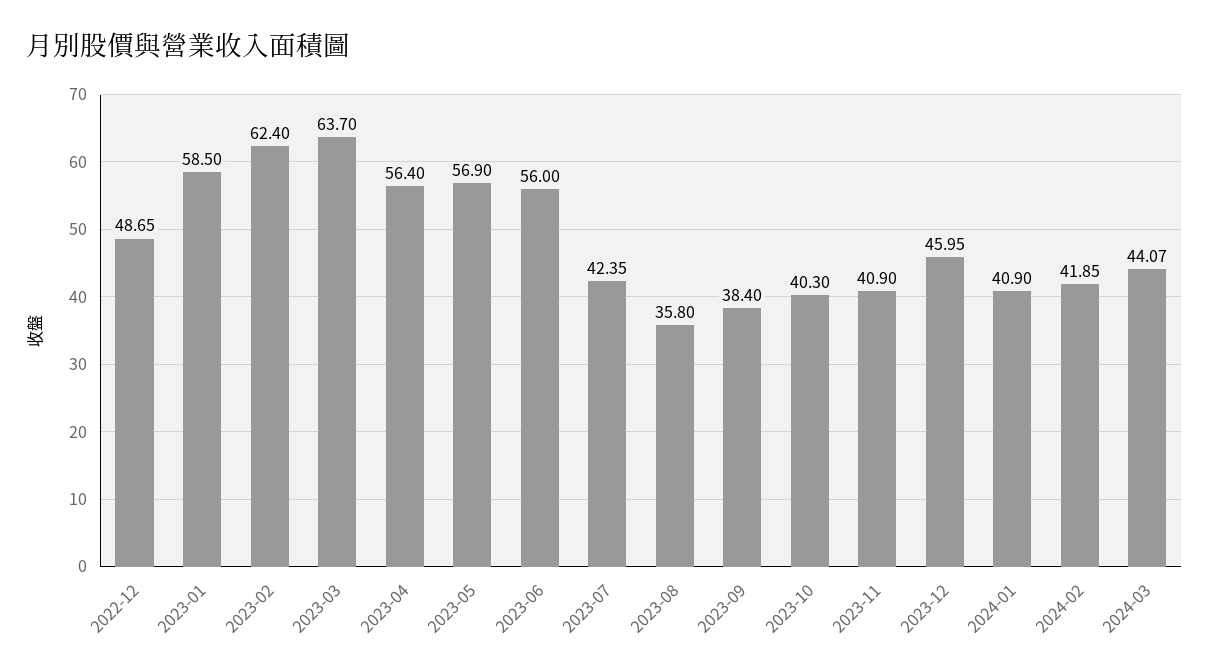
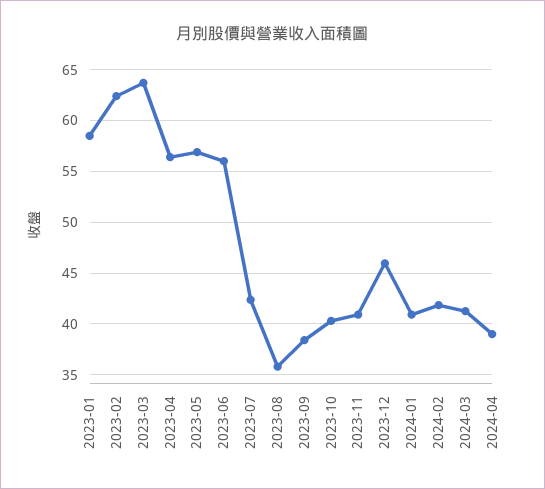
2022-12: 48.65 -> none
2024-03: 44.07 -> 41
2024-04: none -> 39

